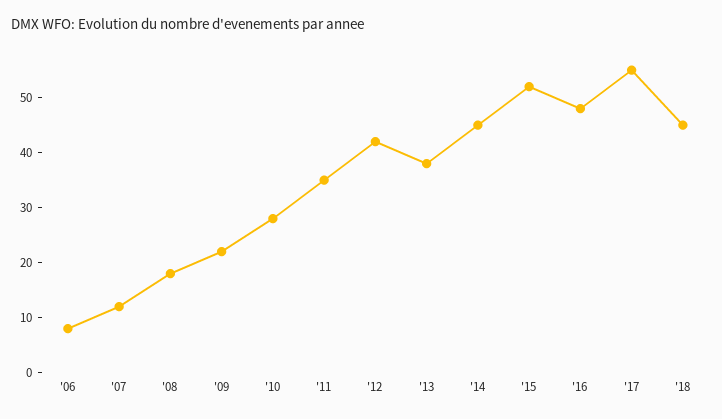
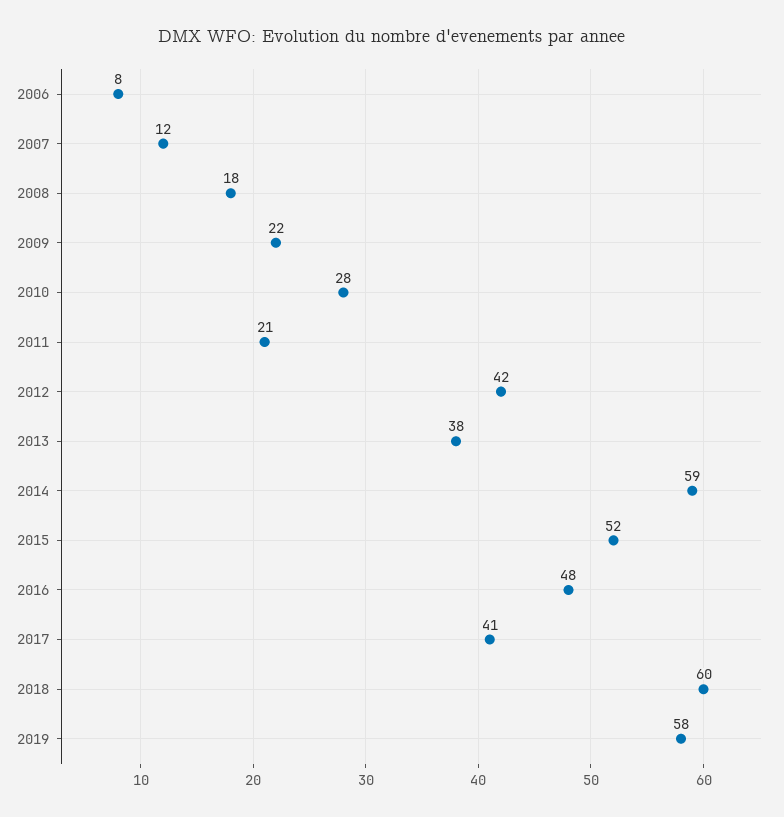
'11: 35 -> 21
'14: 45 -> 59
'17: 55 -> 41
'18: 45 -> 60
2019: none -> 58

